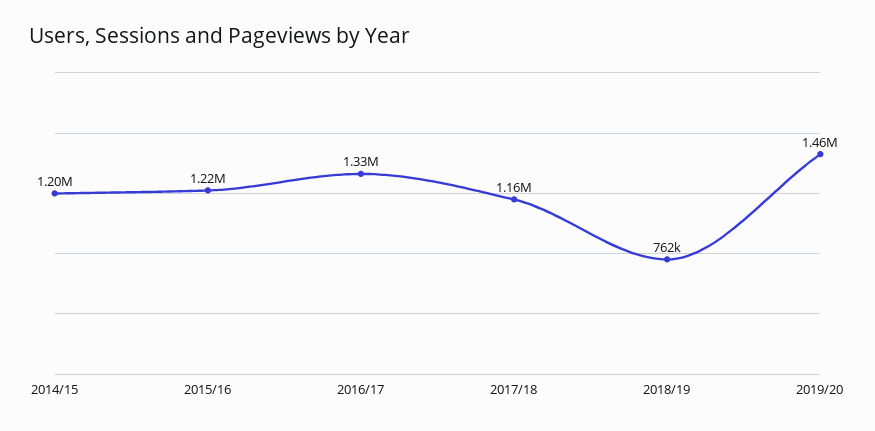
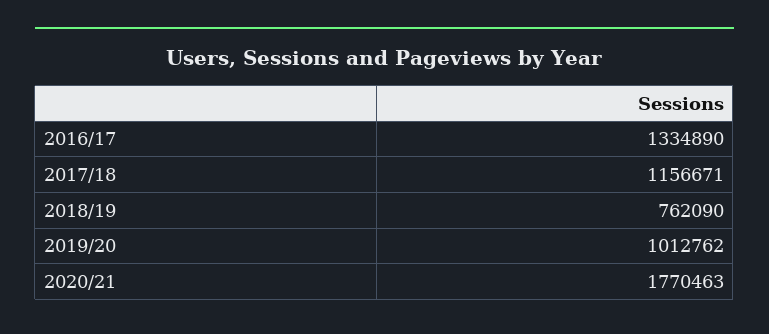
2014/15: 1200000 -> none
2015/16: 1220000 -> none
2019/20: 1460000 -> 1012762
2020/21: none -> 1770463

